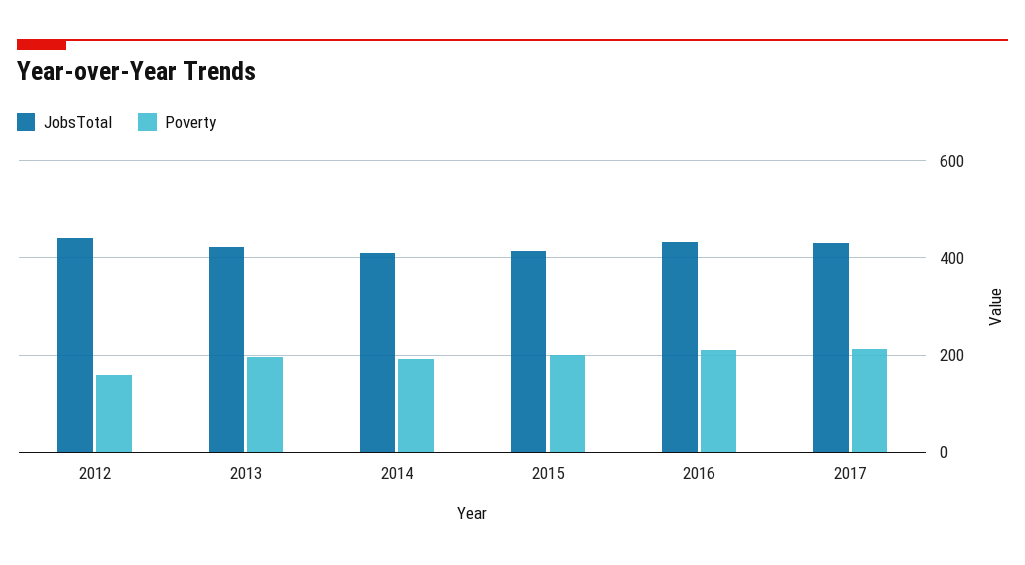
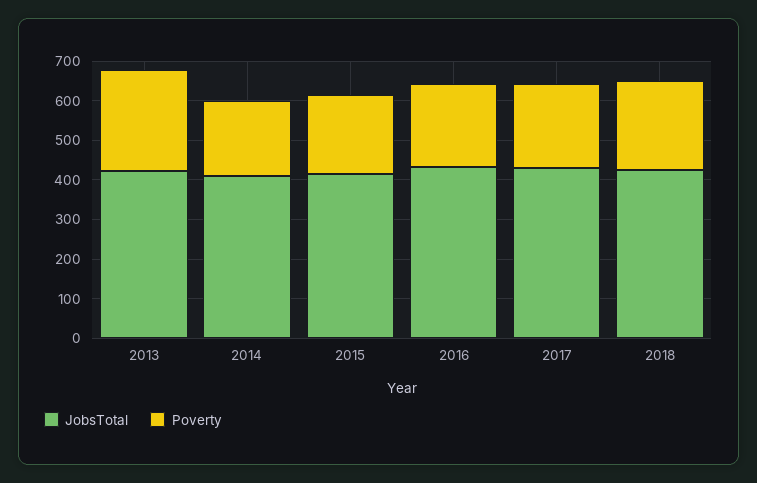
JobsTotal, 2012: 440 -> none
Poverty, 2012: 160 -> none
Poverty, 2013: 200 -> 250
JobsTotal, 2018: none -> 425
Poverty, 2018: none -> 225

